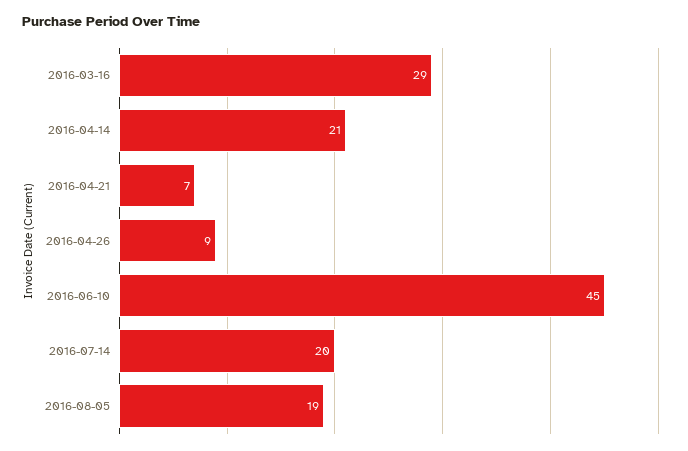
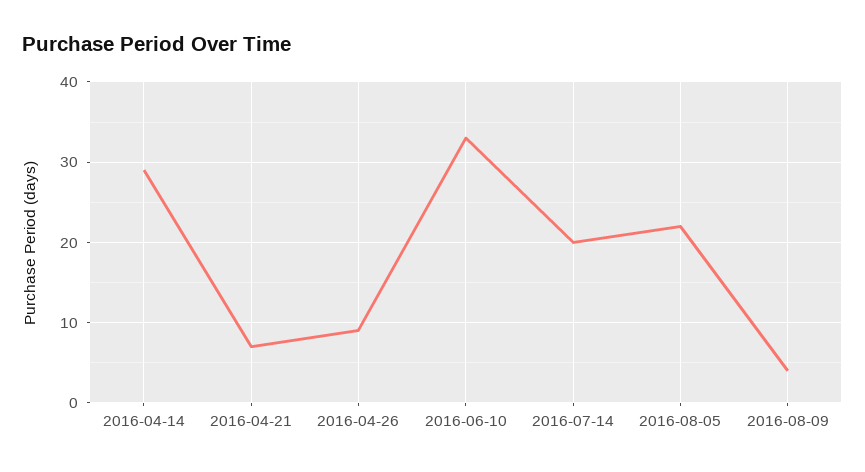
2016-03-16: 29 -> none
2016-04-14: 21 -> 29
2016-06-10: 45 -> 33
2016-08-05: 19 -> 22
2016-08-09: none -> 4

